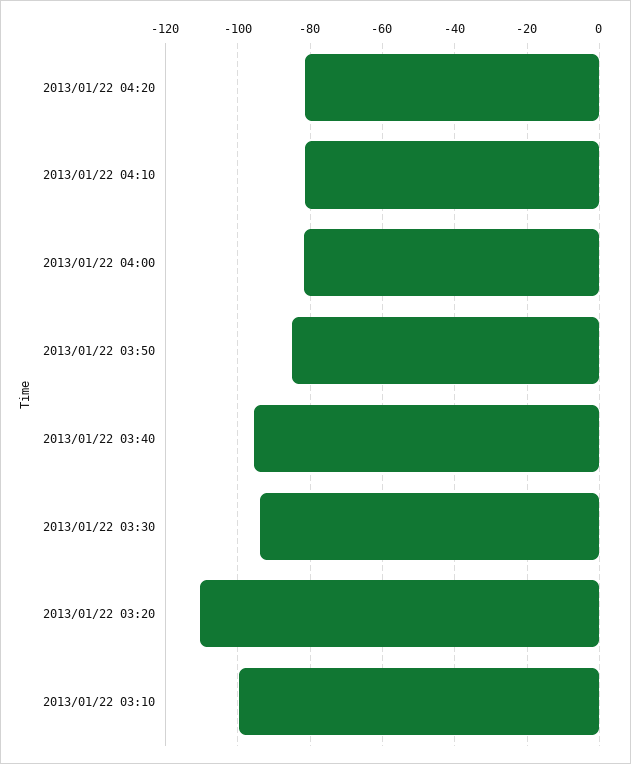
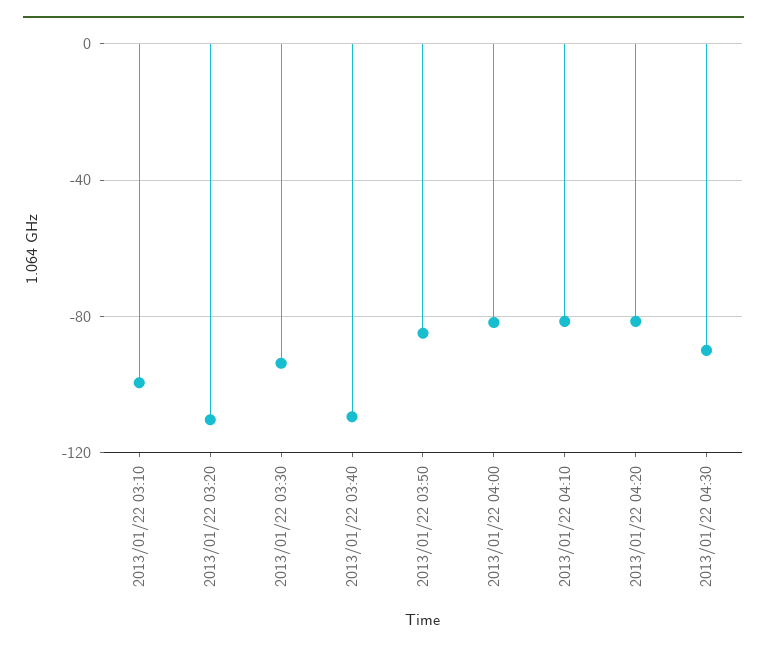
2013/01/22 03:40: -96 -> -110
2013/01/22 04:30: none -> -90

